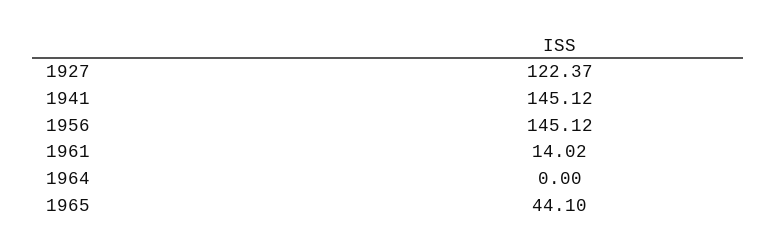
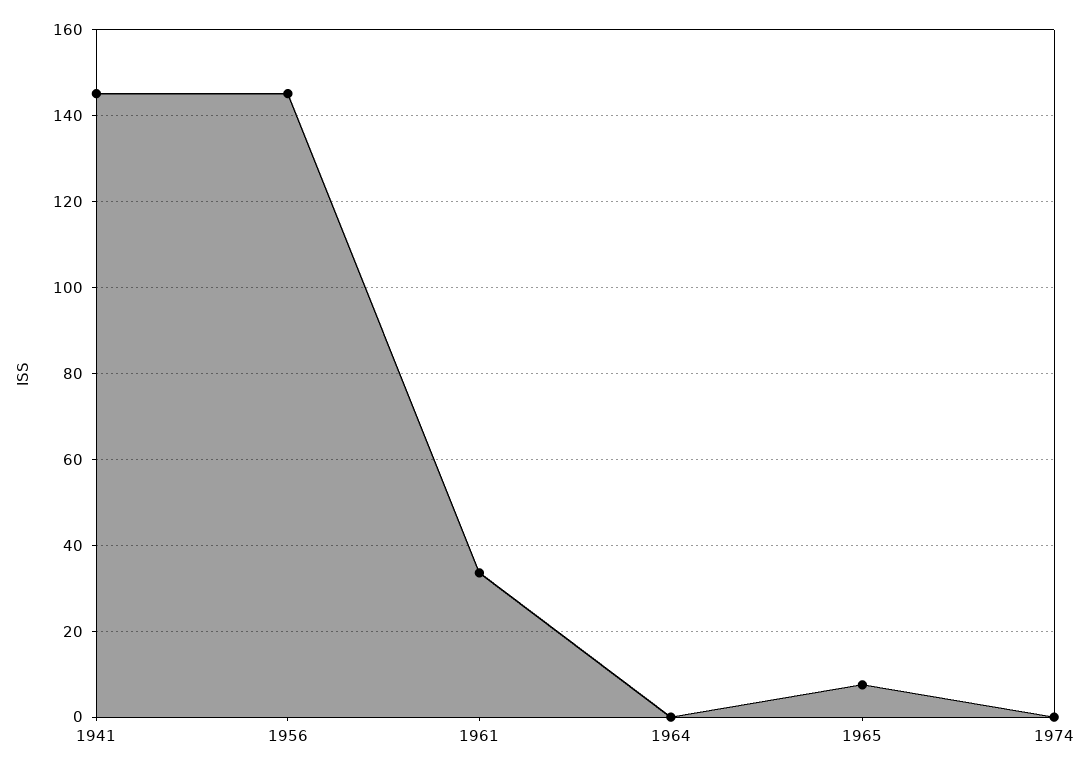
1927: 122.37 -> none
1961: 14.02 -> 34
1965: 44.1 -> 8
1974: none -> 0

